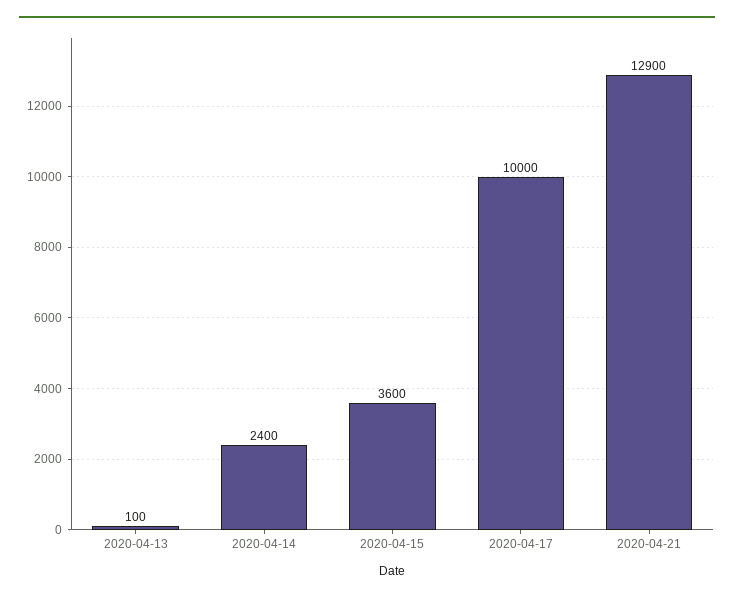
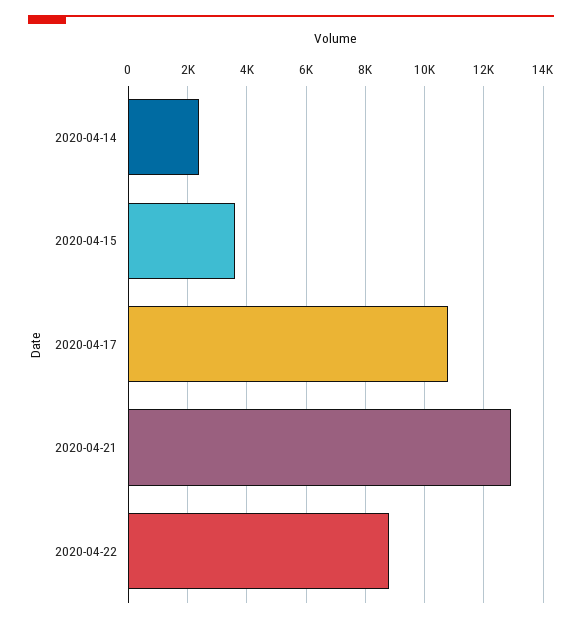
2020-04-13: 100 -> none
2020-04-17: 10000 -> 10750
2020-04-22: none -> 8750

